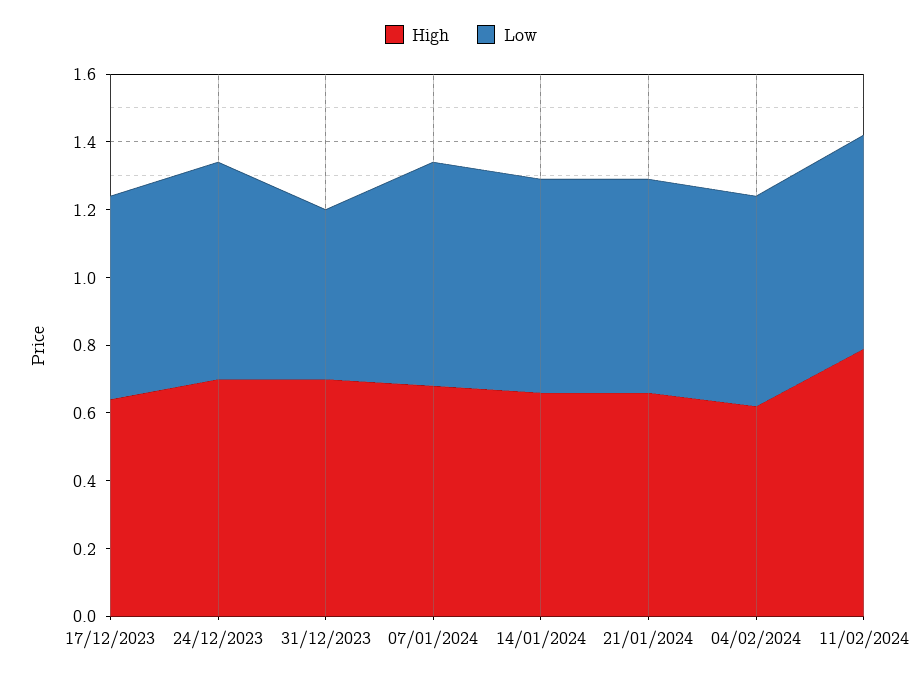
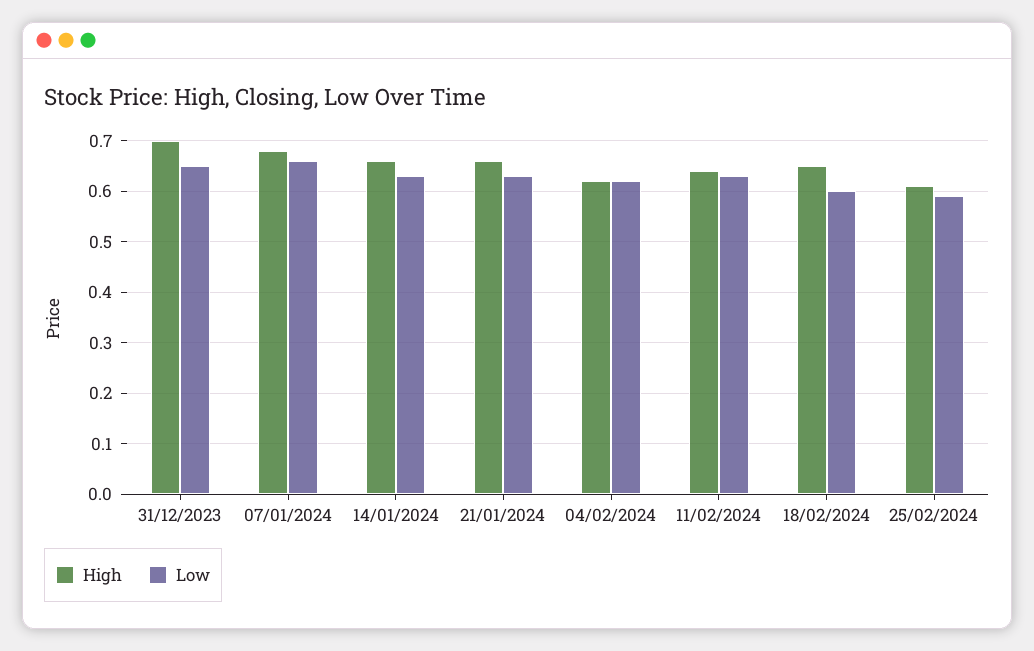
High, 17/12/2023: 0.65 -> none
Low, 17/12/2023: 0.6 -> none
High, 24/12/2023: 0.7 -> none
Low, 24/12/2023: 0.65 -> none
Low, 31/12/2023: 0.5 -> 0.65
High, 11/02/2024: 0.8 -> 0.65
High, 18/02/2024: none -> 0.65
Low, 18/02/2024: none -> 0.6
High, 25/02/2024: none -> 0.6
Low, 25/02/2024: none -> 0.6

